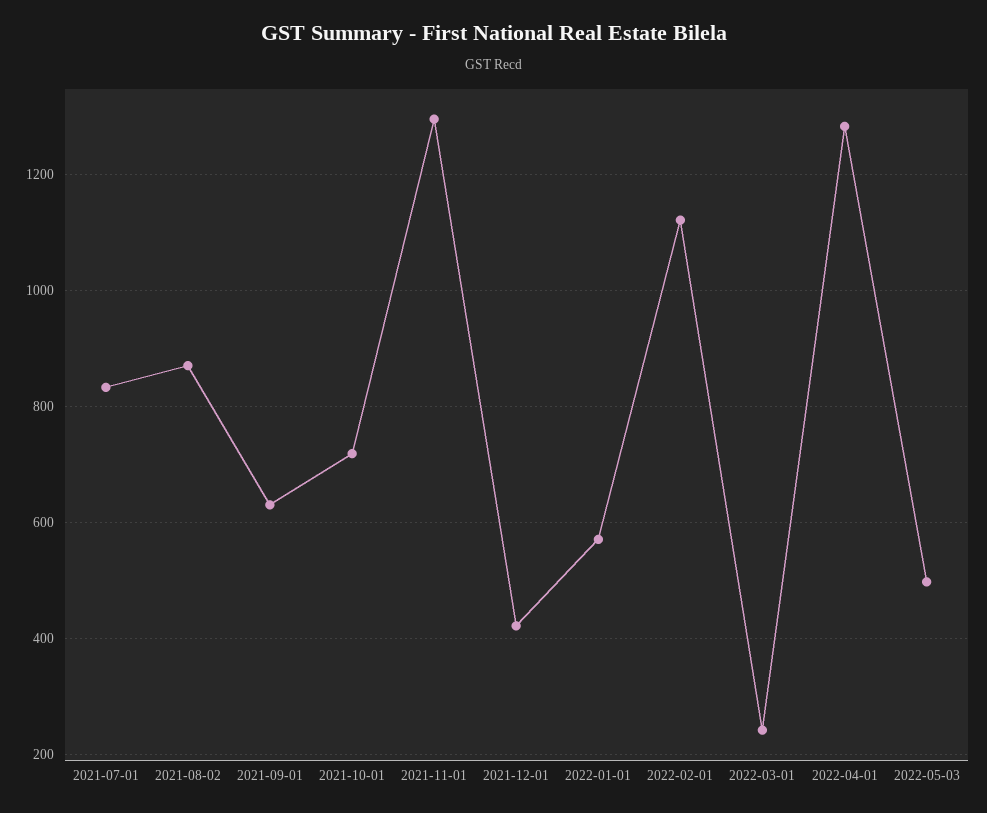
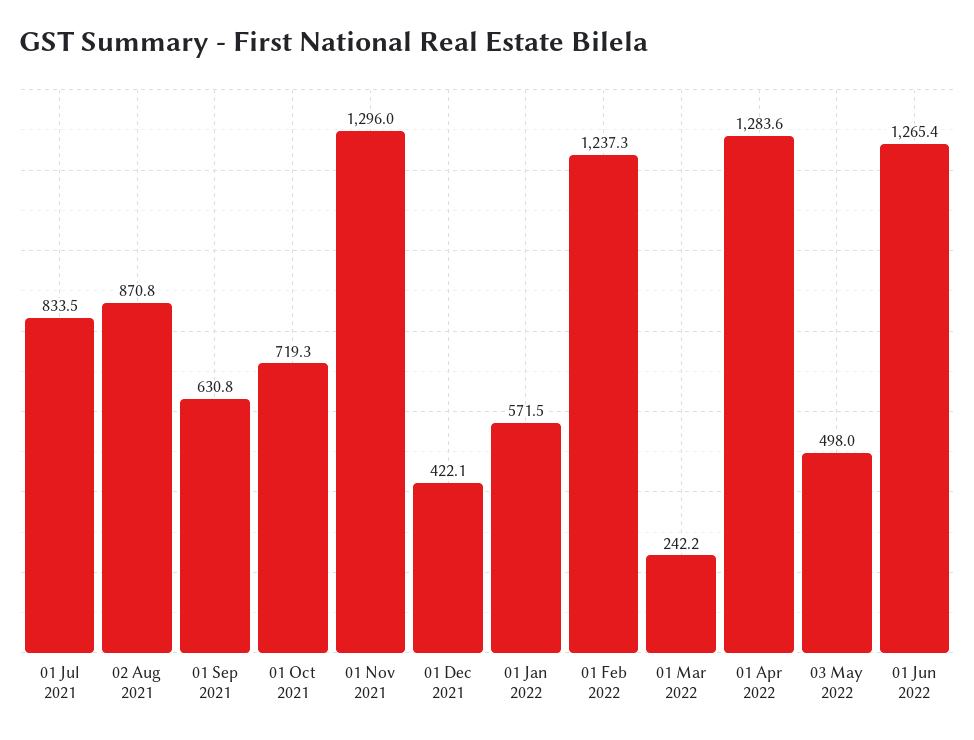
2022-02-01: 1120 -> 1237.3
01 Jun 2022: none -> 1265.4

